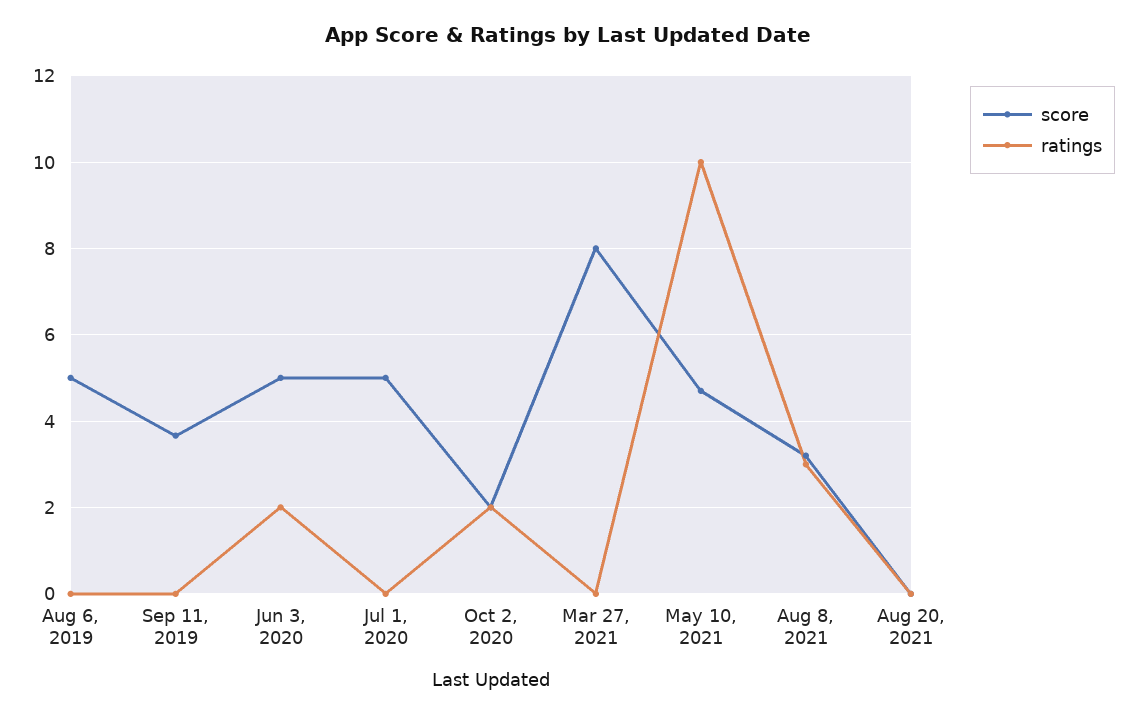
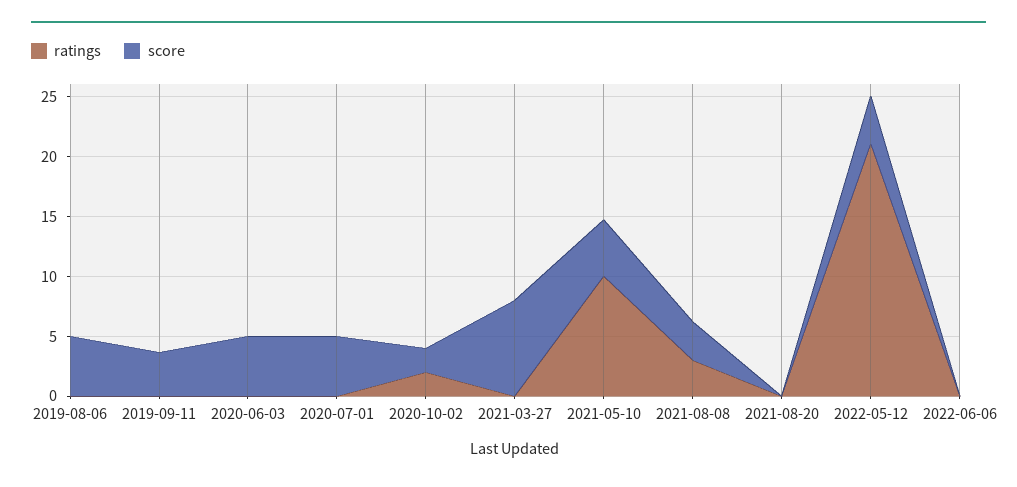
ratings, Jun 3, 2020: 2 -> 0
ratings, 2022-05-12: none -> 21
score, 2022-05-12: none -> 4
ratings, 2022-06-06: none -> 0
score, 2022-06-06: none -> 0

